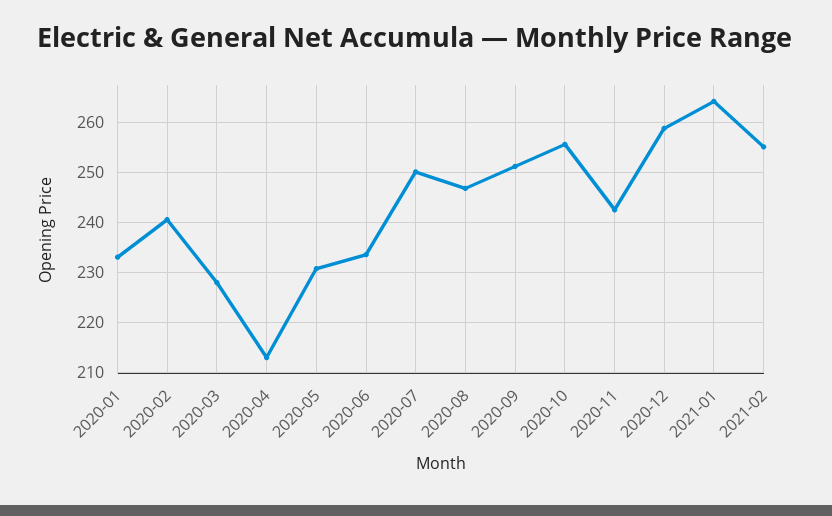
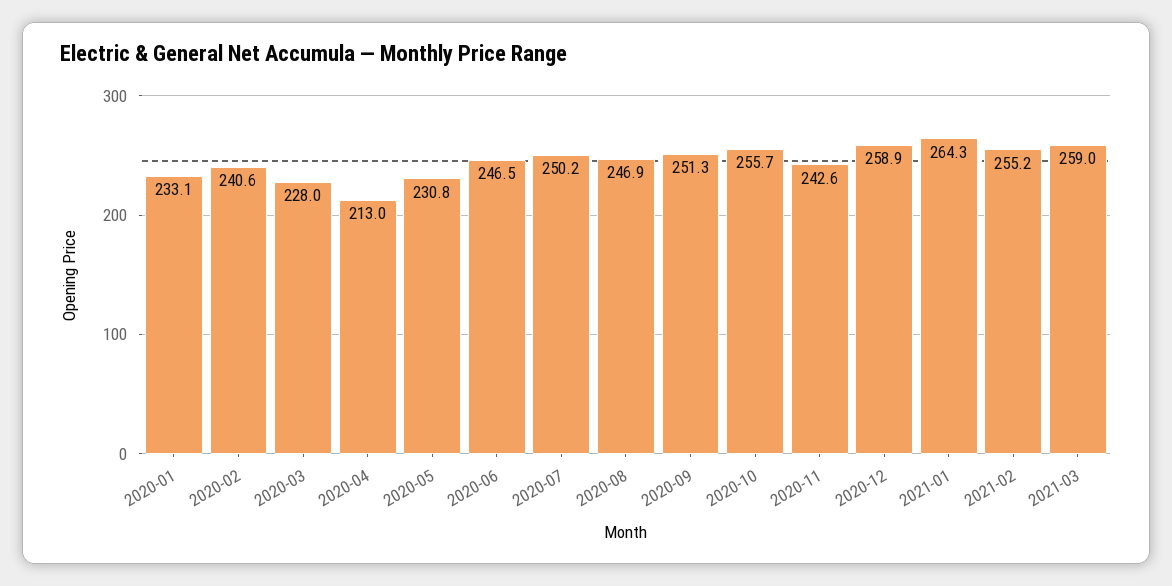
2020-06: 234 -> 246.5
2021-03: none -> 259

